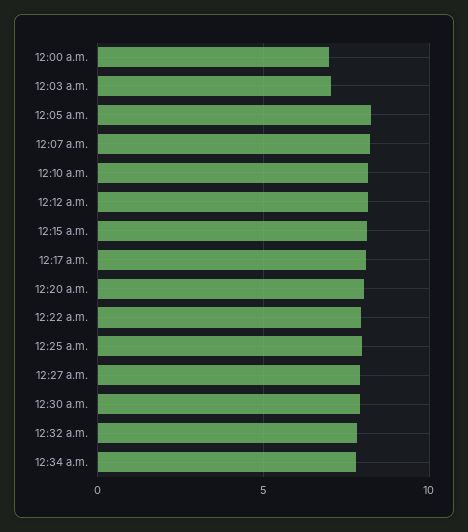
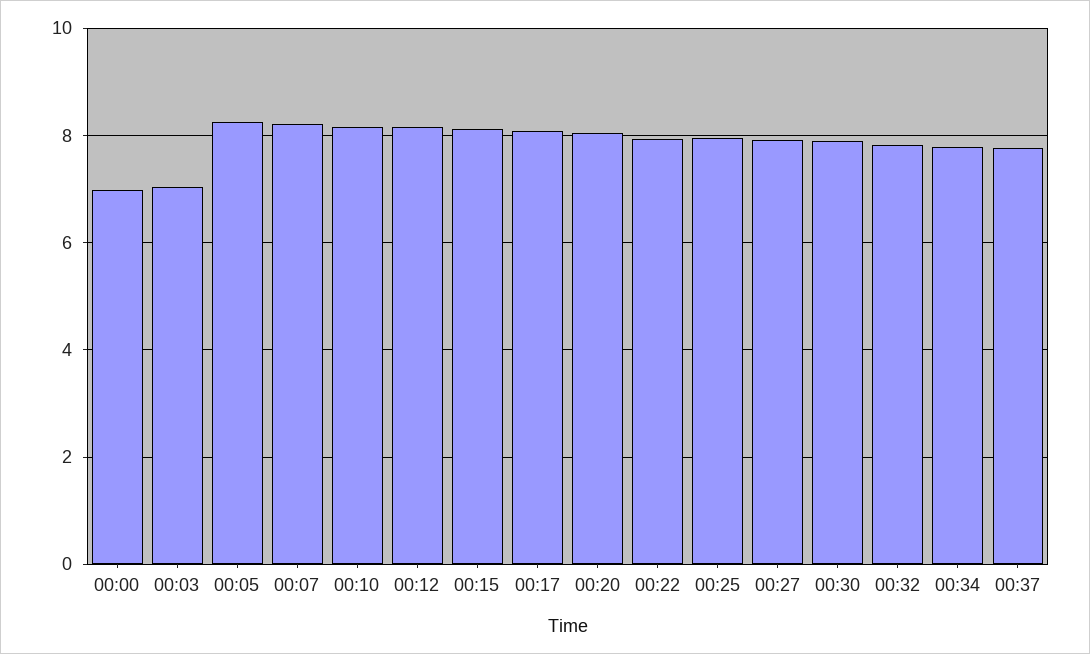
00:37: none -> 7.8

